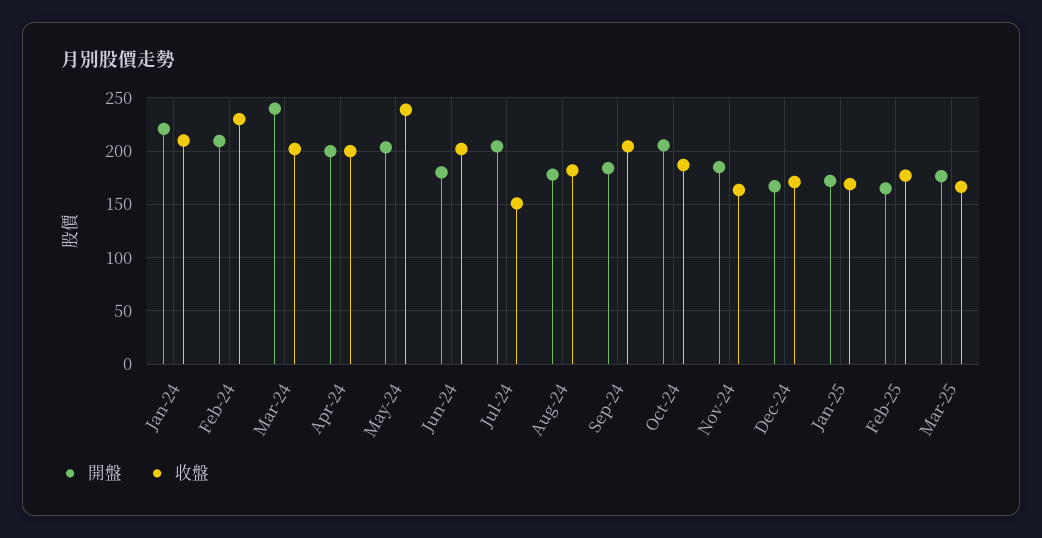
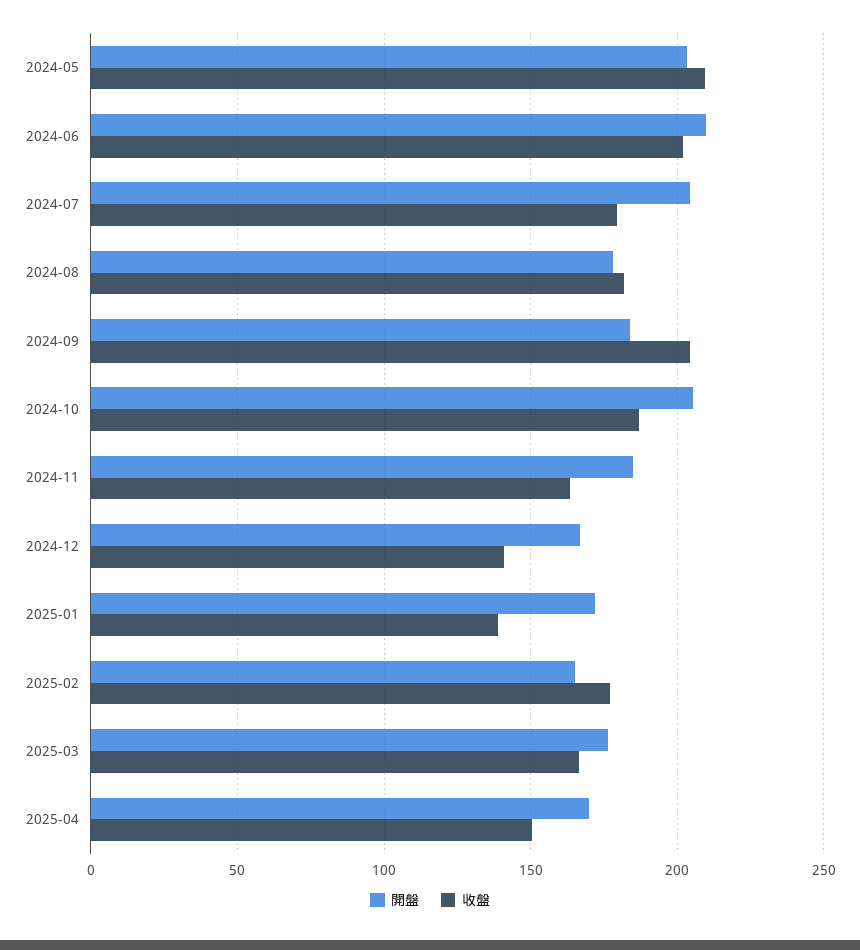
開盤, Jan-24: 220 -> none
收盤, Jan-24: 210 -> none
開盤, Feb-24: 210 -> none
收盤, Feb-24: 230 -> none
開盤, Mar-24: 240 -> none
收盤, Mar-24: 200 -> none
開盤, Apr-24: 200 -> none
收盤, Apr-24: 200 -> none
收盤, May-24: 240 -> 210
開盤, Jun-24: 180 -> 210
收盤, Jul-24: 150 -> 180
收盤, Dec-24: 170 -> 140
收盤, Jan-25: 170 -> 140
開盤, 2025-04: none -> 170
收盤, 2025-04: none -> 150

